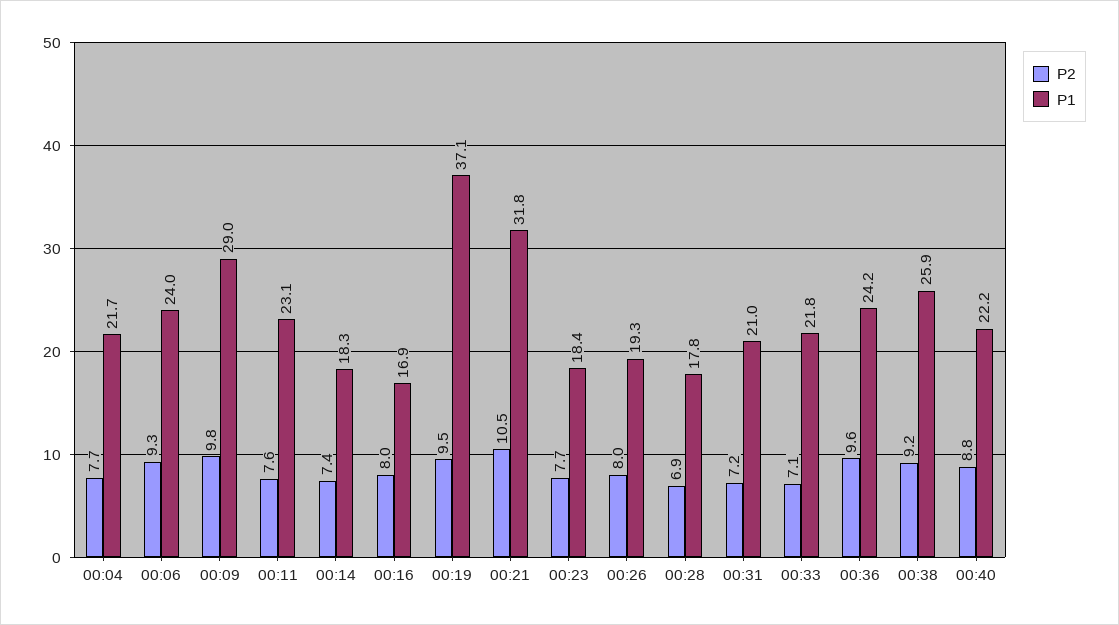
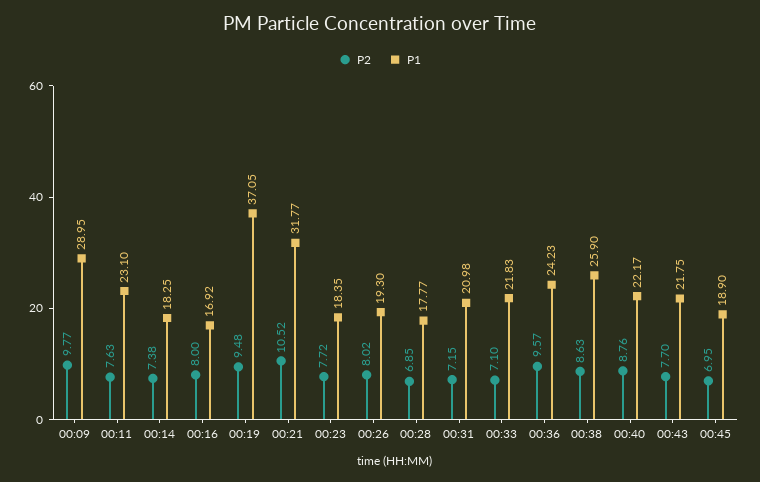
P2, 00:04: 7.7 -> none
P1, 00:04: 21.7 -> none
P2, 00:06: 9.3 -> none
P1, 00:06: 24 -> none
P2, 00:38: 9.2 -> 8.63
P2, 00:43: none -> 7.7
P1, 00:43: none -> 21.75
P2, 00:45: none -> 6.95
P1, 00:45: none -> 18.9

